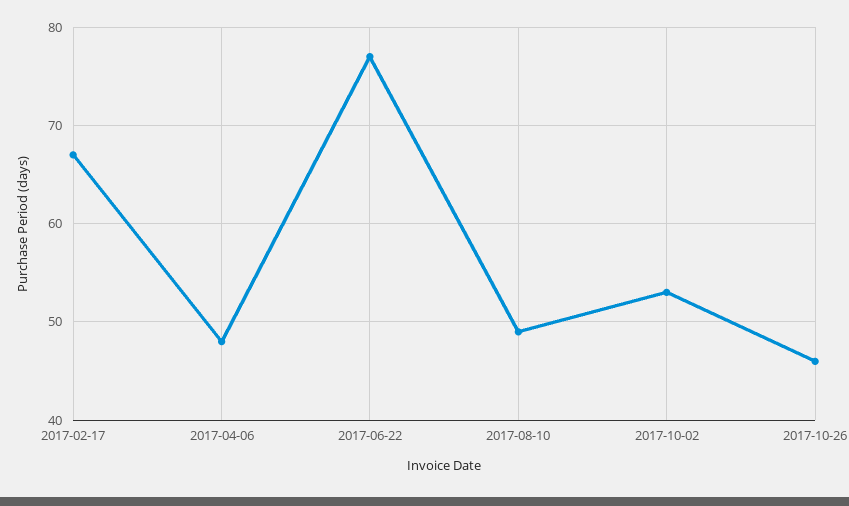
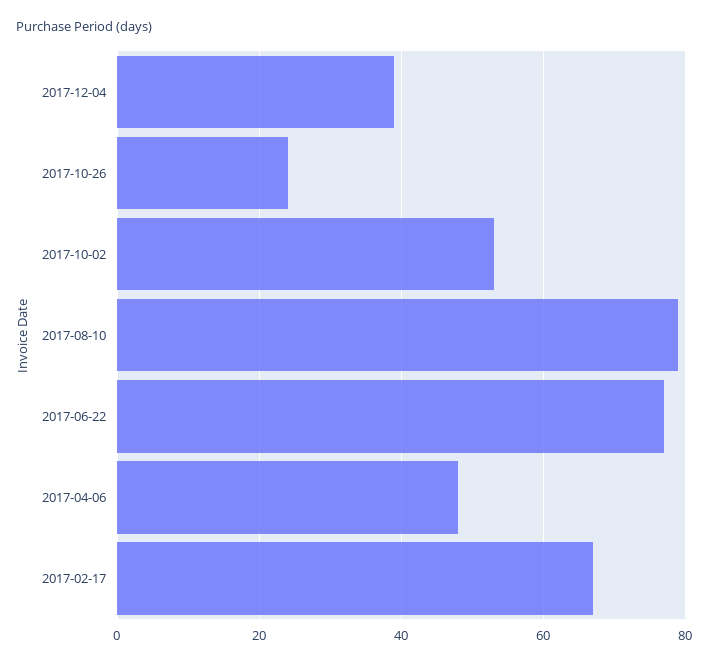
2017-08-10: 49 -> 80
2017-10-26: 46 -> 25
2017-12-04: none -> 40

